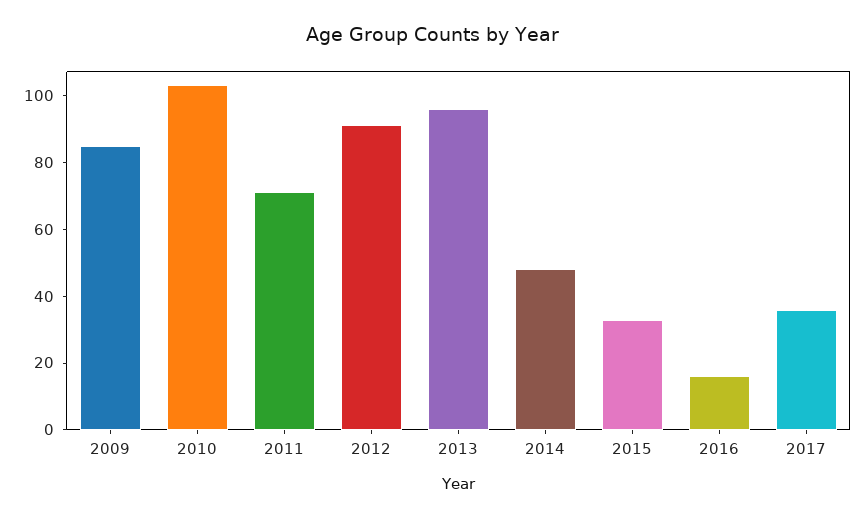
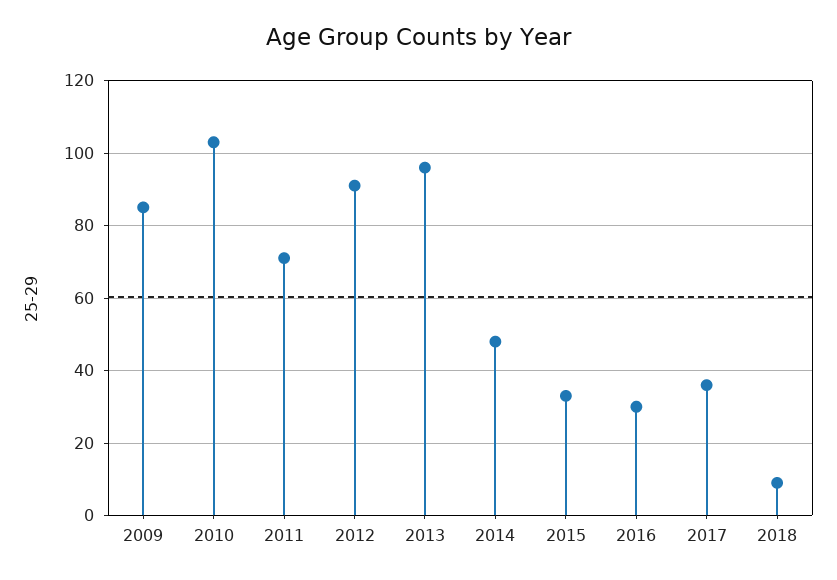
2016: 15 -> 30
2018: none -> 10

